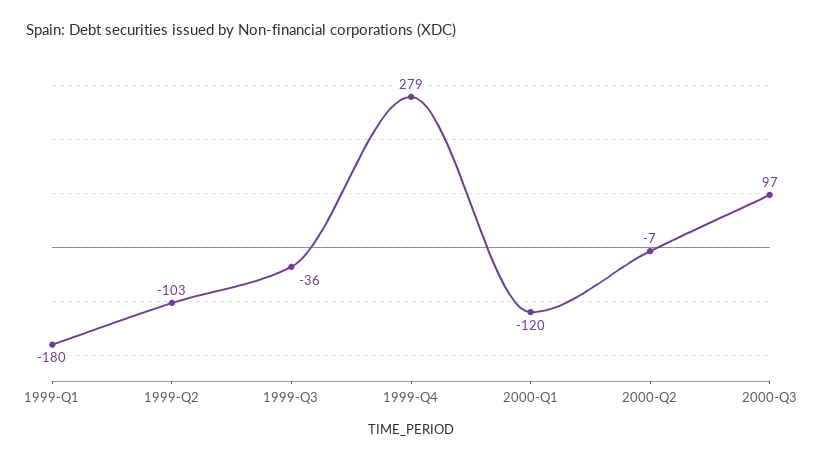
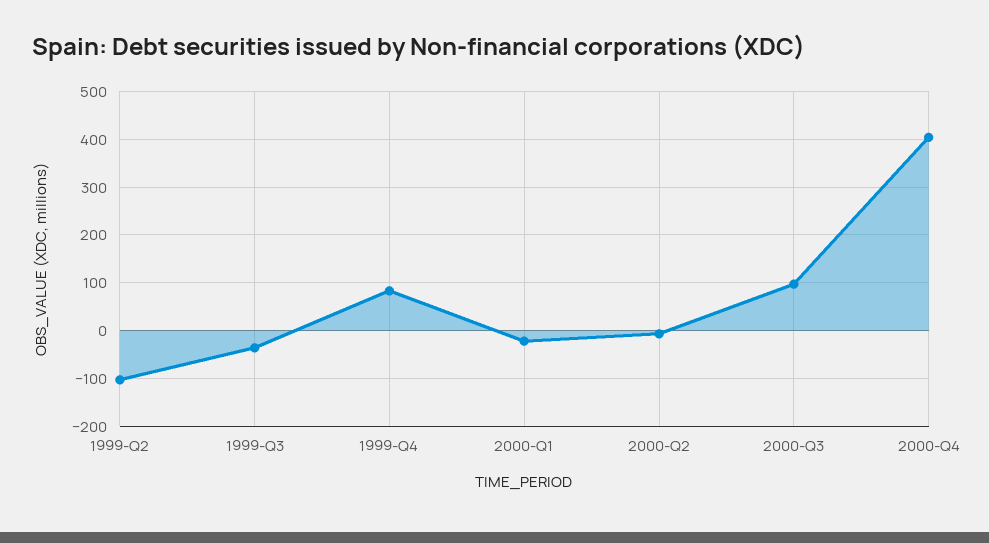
1999-Q1: -180 -> none
1999-Q4: 279 -> 80
2000-Q1: -120 -> -20
2000-Q4: none -> 400

